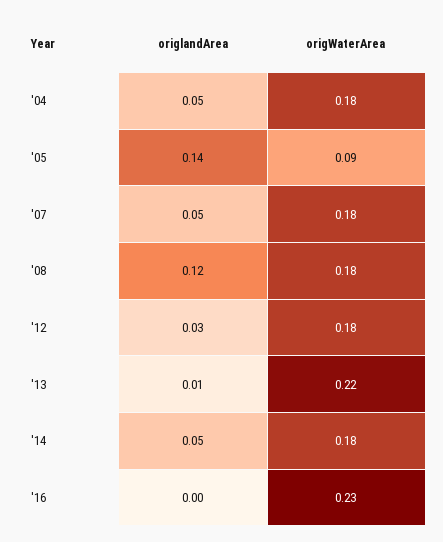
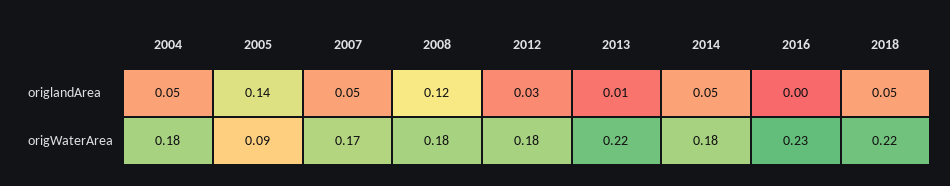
origWaterArea, '07: 0.18 -> 0.17
origlandArea, 2018: none -> 0.05
origWaterArea, 2018: none -> 0.22

